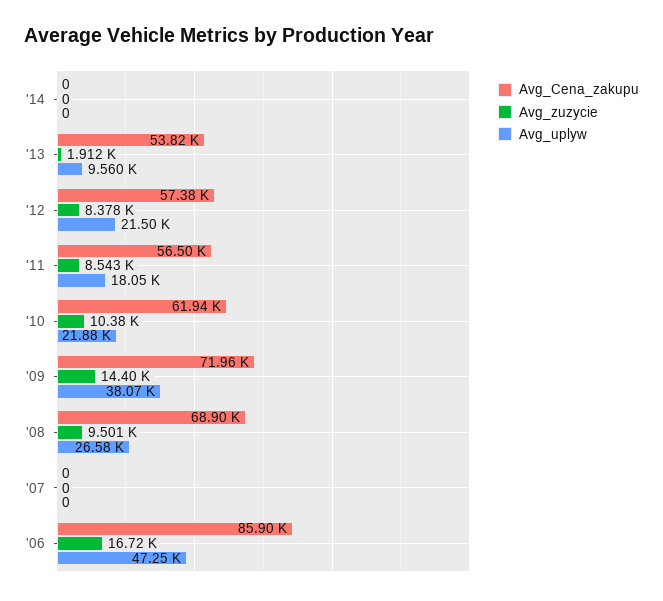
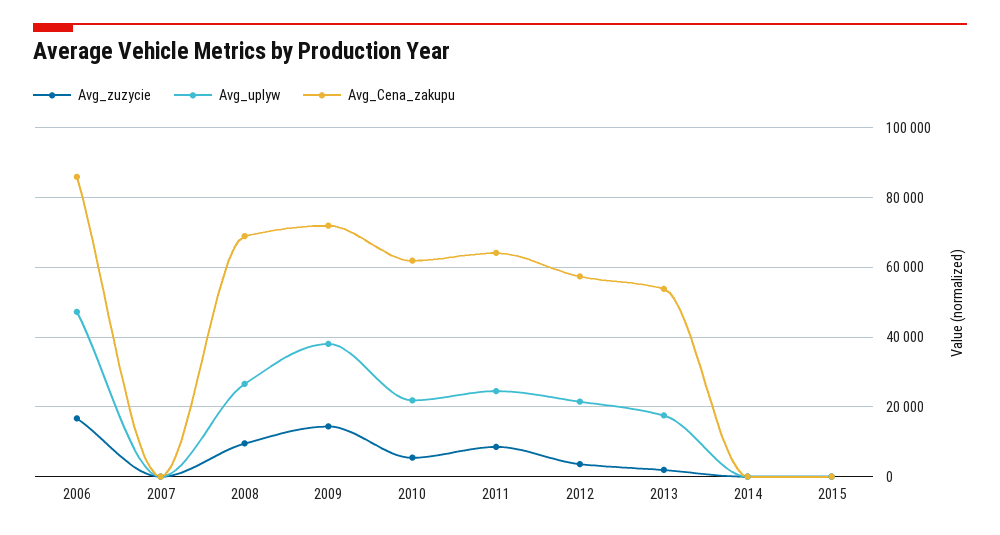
Avg_uplyw, '13: 9560 -> 18000
Avg_zuzycie, '12: 8378 -> 4000
Avg_Cena_zakupu, '11: 56500 -> 64000
Avg_uplyw, '11: 18050 -> 24000
Avg_zuzycie, '10: 10380 -> 6000
Avg_zuzycie, 2015: none -> 0
Avg_uplyw, 2015: none -> 0
Avg_Cena_zakupu, 2015: none -> 0

